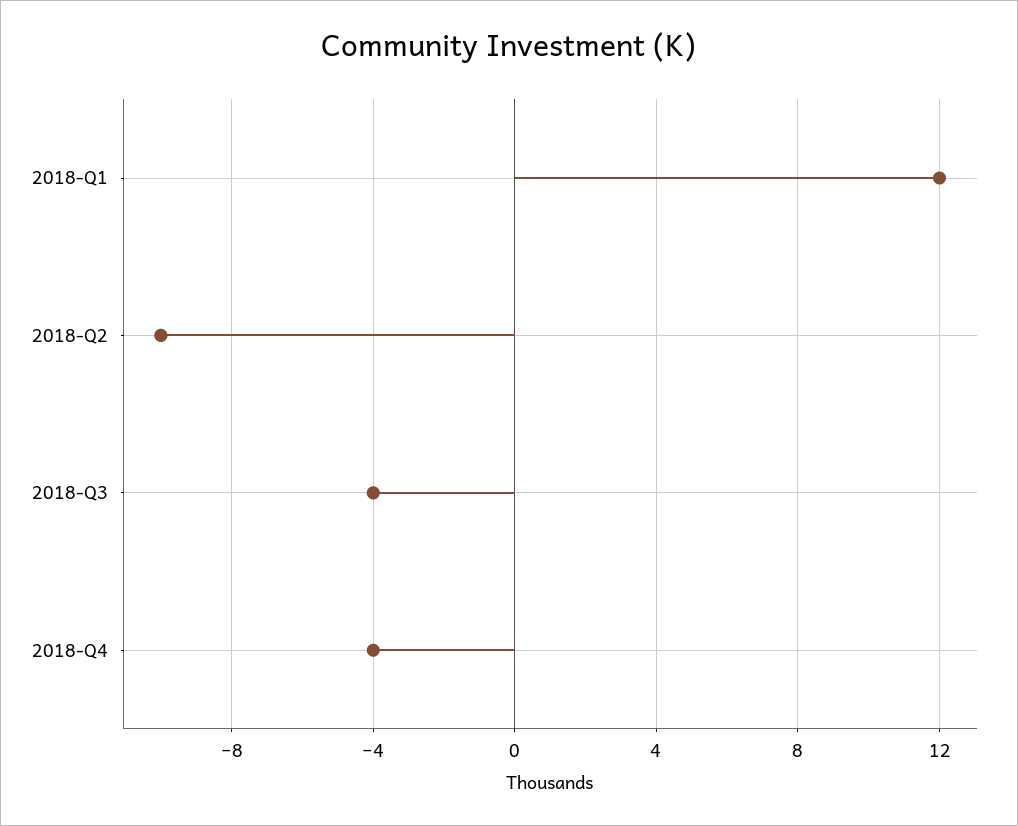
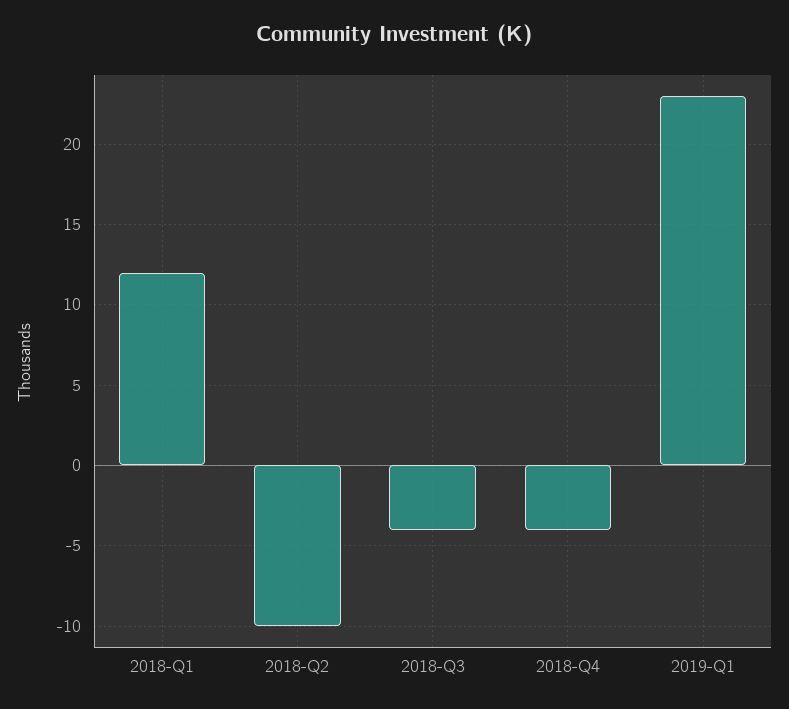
2019-Q1: none -> 23

